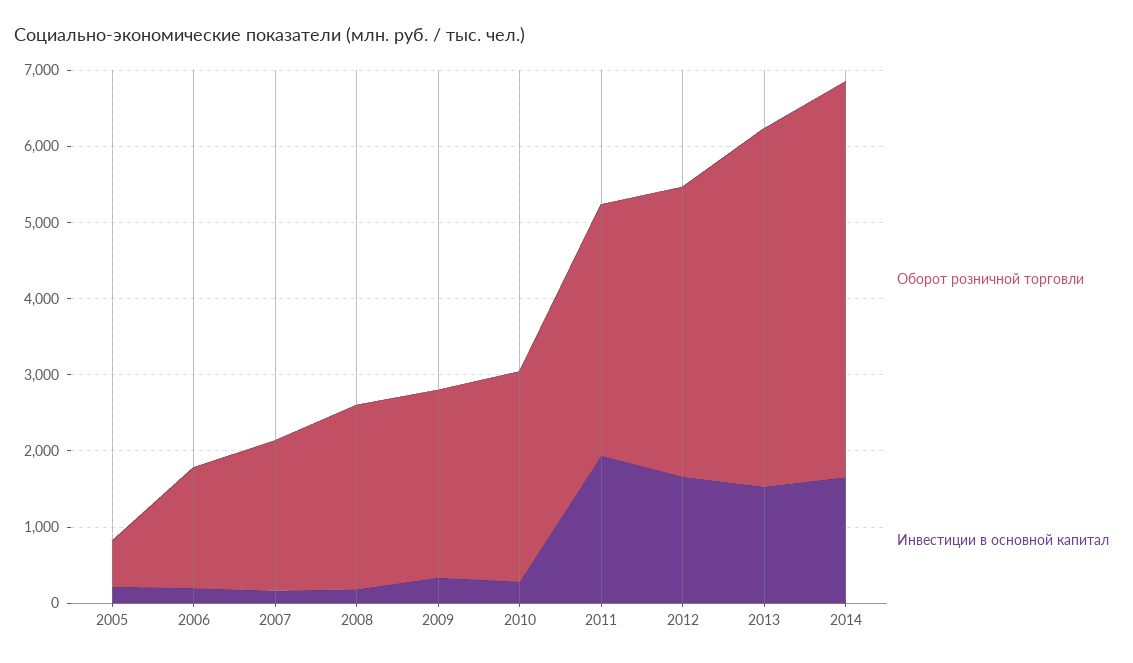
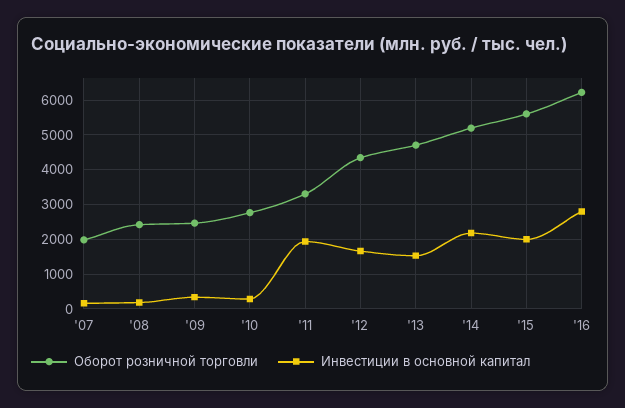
Оборот розничной торговли, 2005: 600 -> none
Инвестиции в основной капитал, 2005: 200 -> none
Оборот розничной торговли, 2006: 1600 -> none
Инвестиции в основной капитал, 2006: 200 -> none
Оборот розничной торговли, 2012: 3800 -> 4400
Инвестиции в основной капитал, 2014: 1600 -> 2200
Оборот розничной торговли, '15: none -> 5600
Инвестиции в основной капитал, '15: none -> 2000
Оборот розничной торговли, '16: none -> 6200
Инвестиции в основной капитал, '16: none -> 2800

